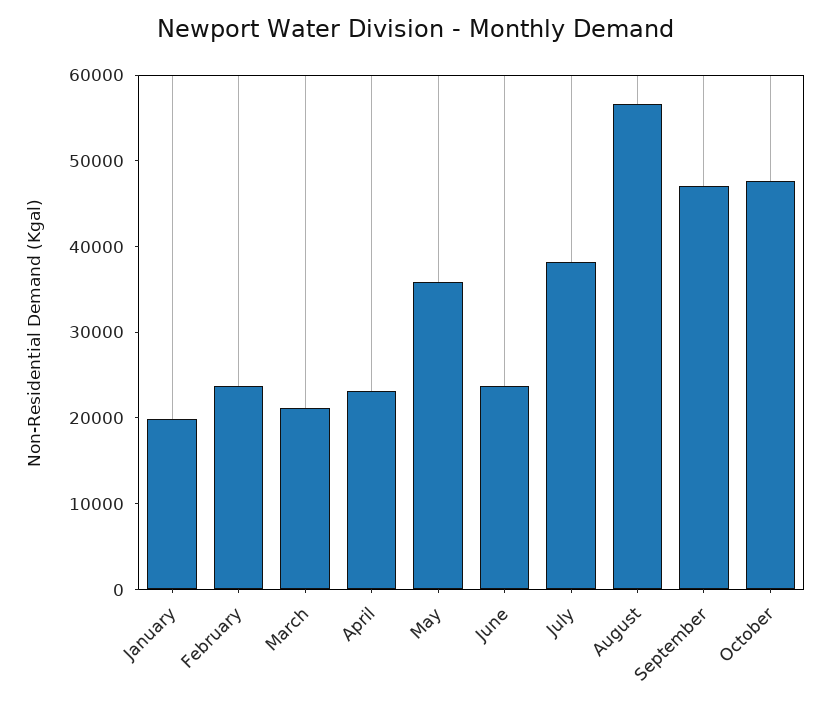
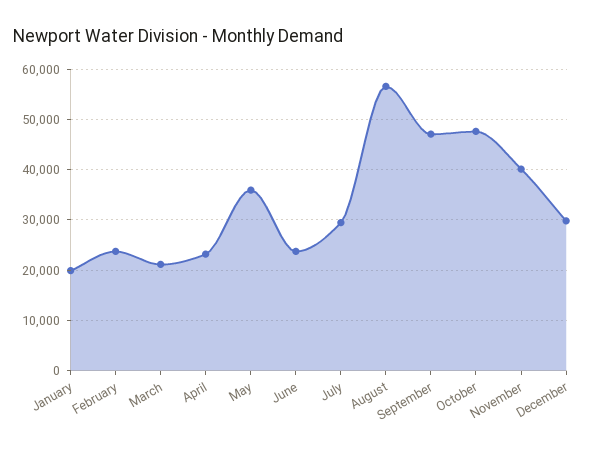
July: 38000 -> 30000
November: none -> 40000
December: none -> 30000

